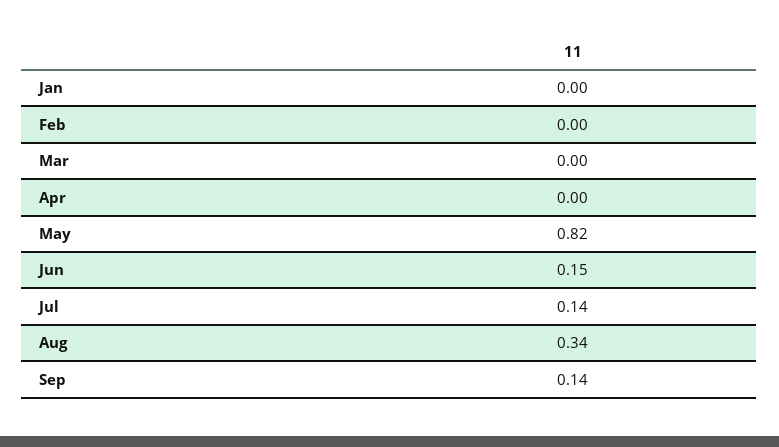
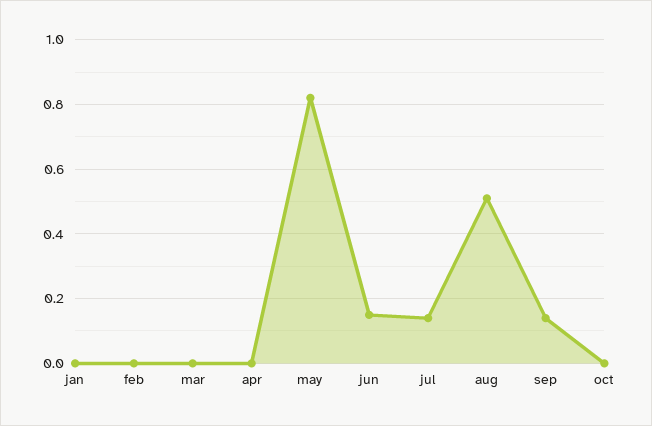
Aug: 0.34 -> 0.5
oct: none -> 0

